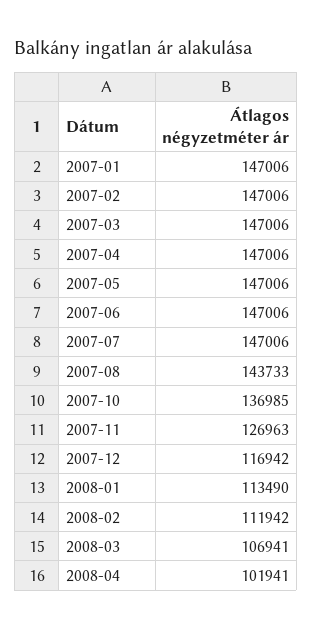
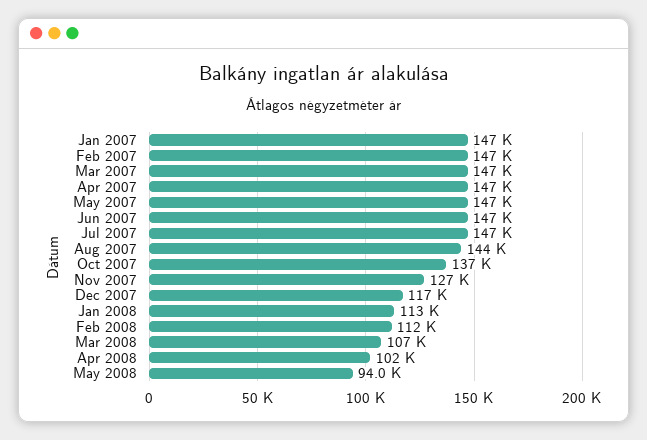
May 2008: none -> 94000

